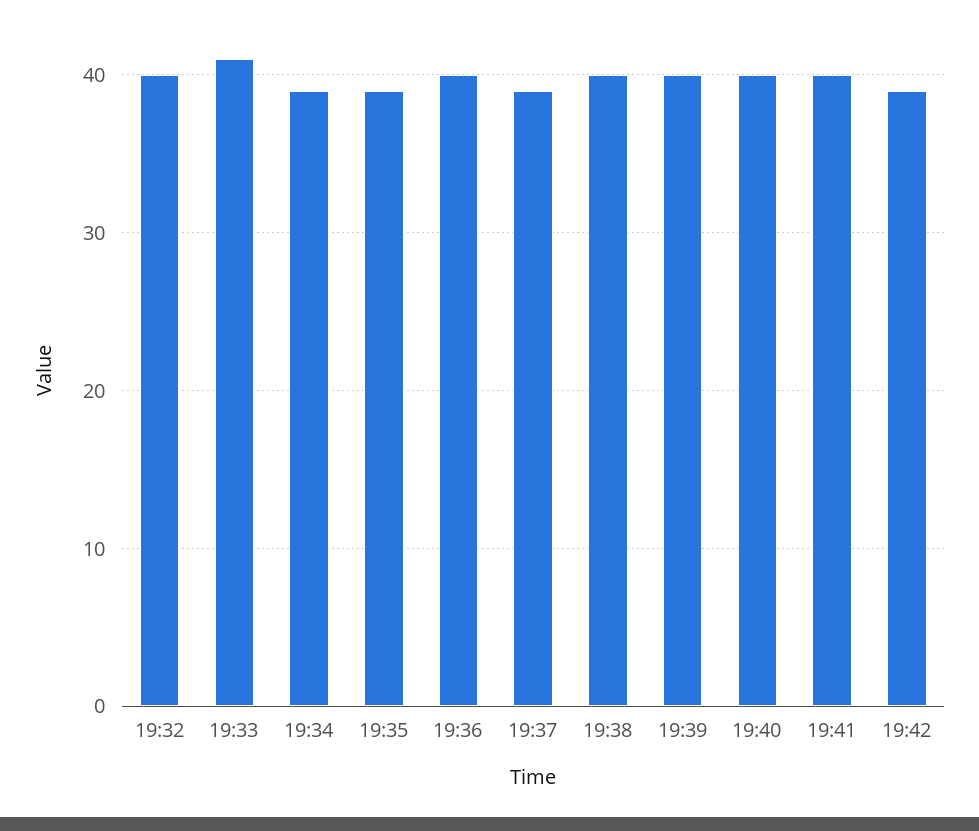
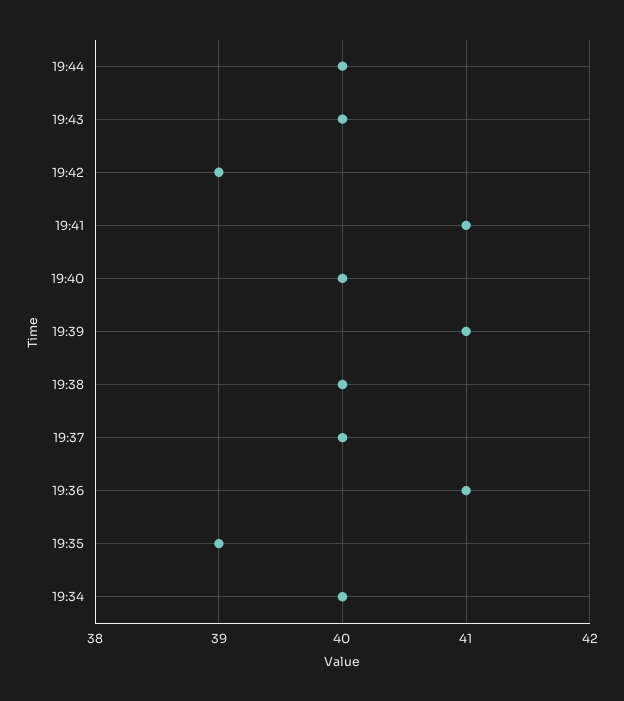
19:32: 40 -> none
19:33: 41 -> none
19:34: 39 -> 40
19:36: 40 -> 41
19:37: 39 -> 40
19:39: 40 -> 41
19:41: 40 -> 41
19:44: none -> 40
19:43: none -> 40

